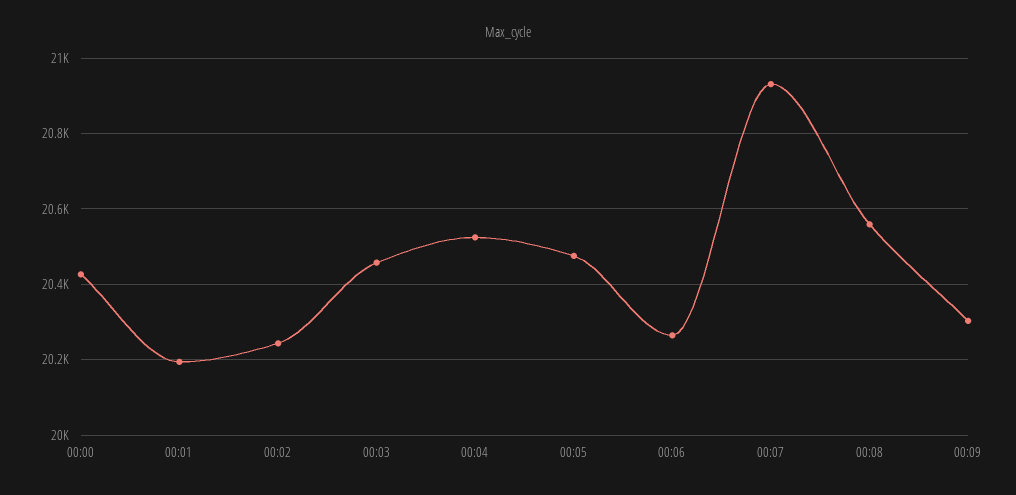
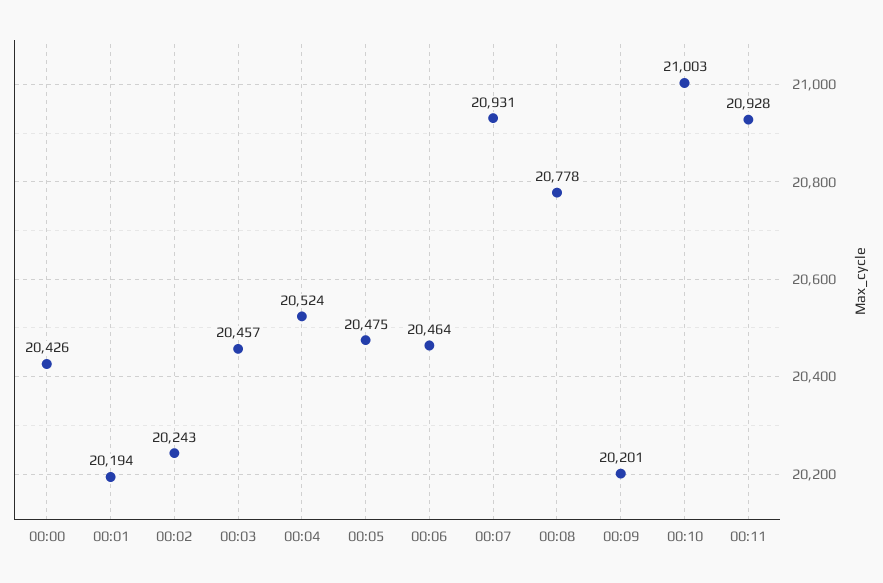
00:06: 20260 -> 20464
00:08: 20560 -> 20778
00:09: 20300 -> 20201
00:10: none -> 21003
00:11: none -> 20928

